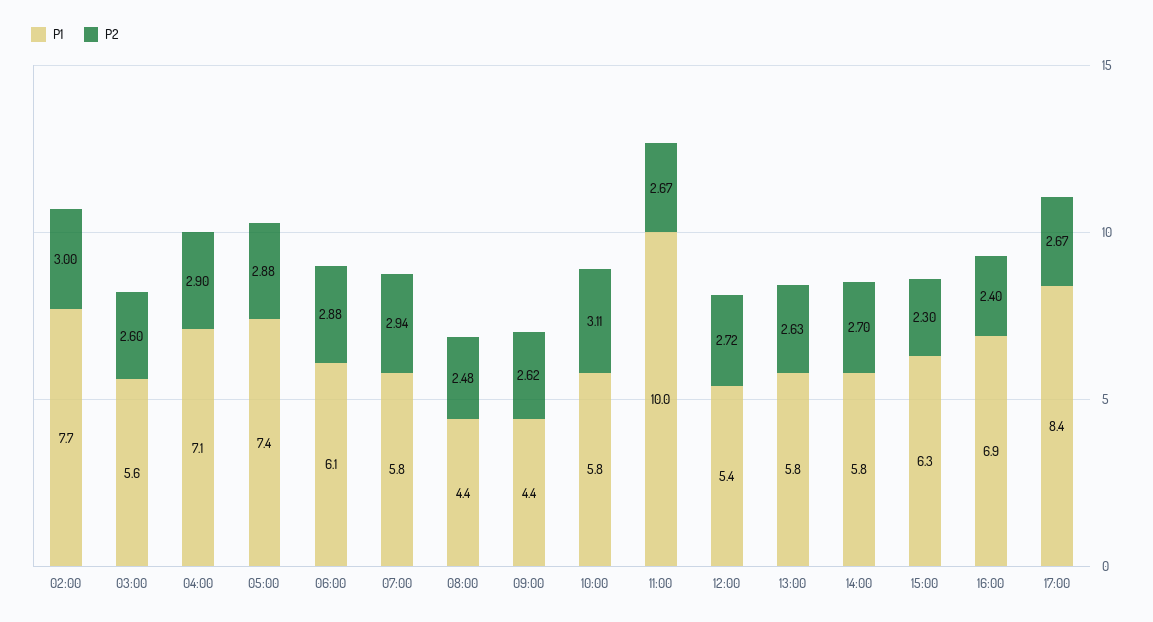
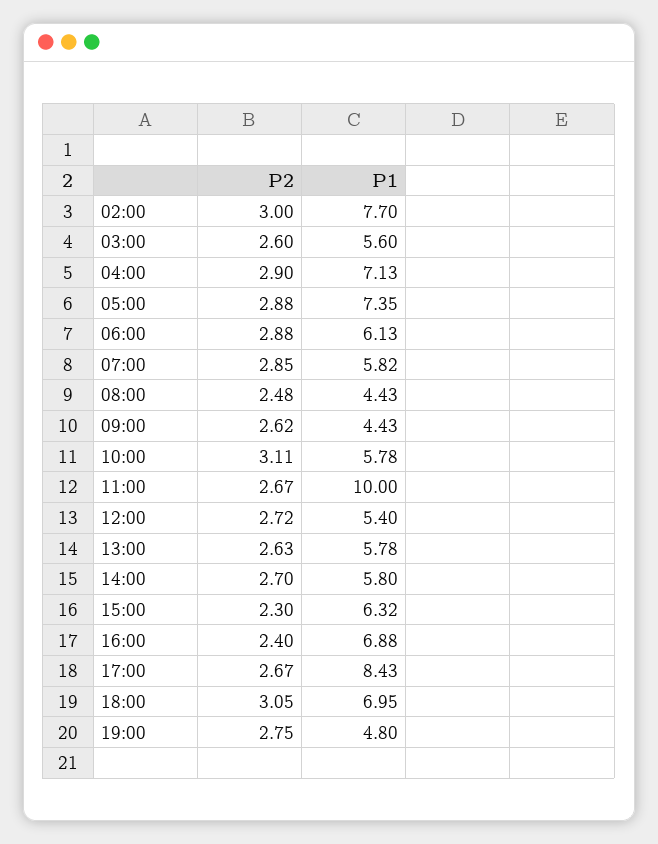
P2, 07:00: 2.94 -> 2.85
P2, 18:00: none -> 3.05
P1, 18:00: none -> 6.95
P2, 19:00: none -> 2.75
P1, 19:00: none -> 4.8

